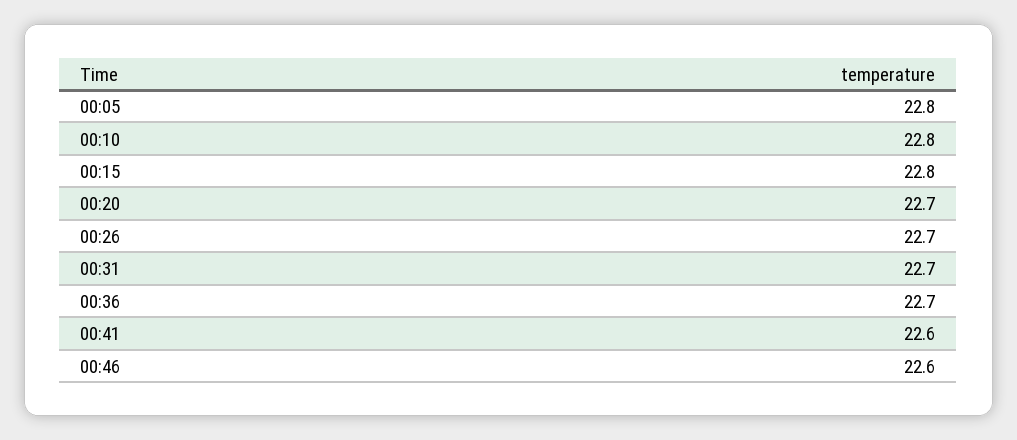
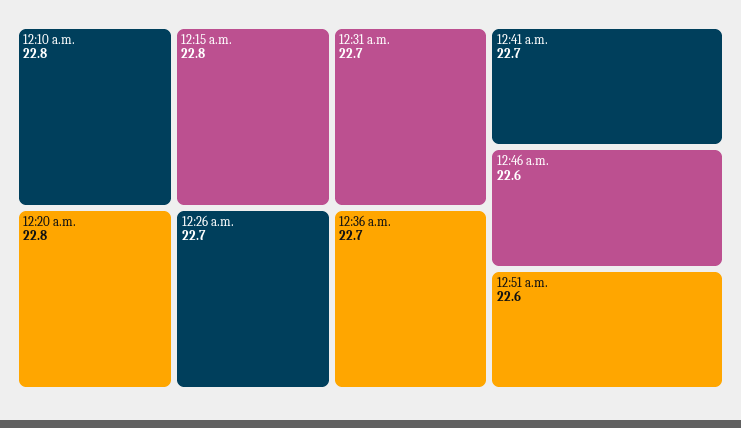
00:05: 22.8 -> none
00:20: 22.7 -> 22.8
00:41: 22.6 -> 22.7
12:51 a.m.: none -> 22.6

